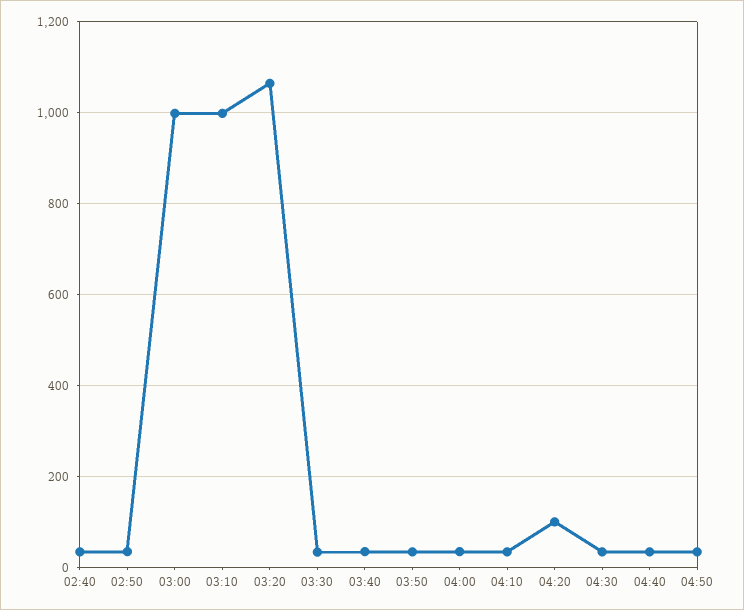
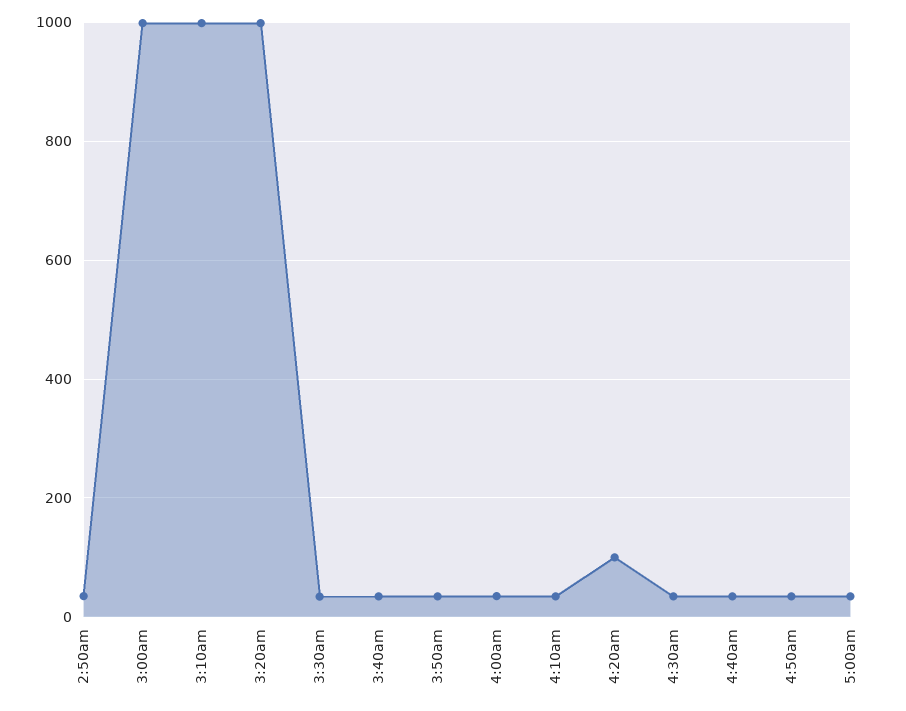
02:40: 40 -> none
03:20: 1060 -> 1000
5:00am: none -> 40

